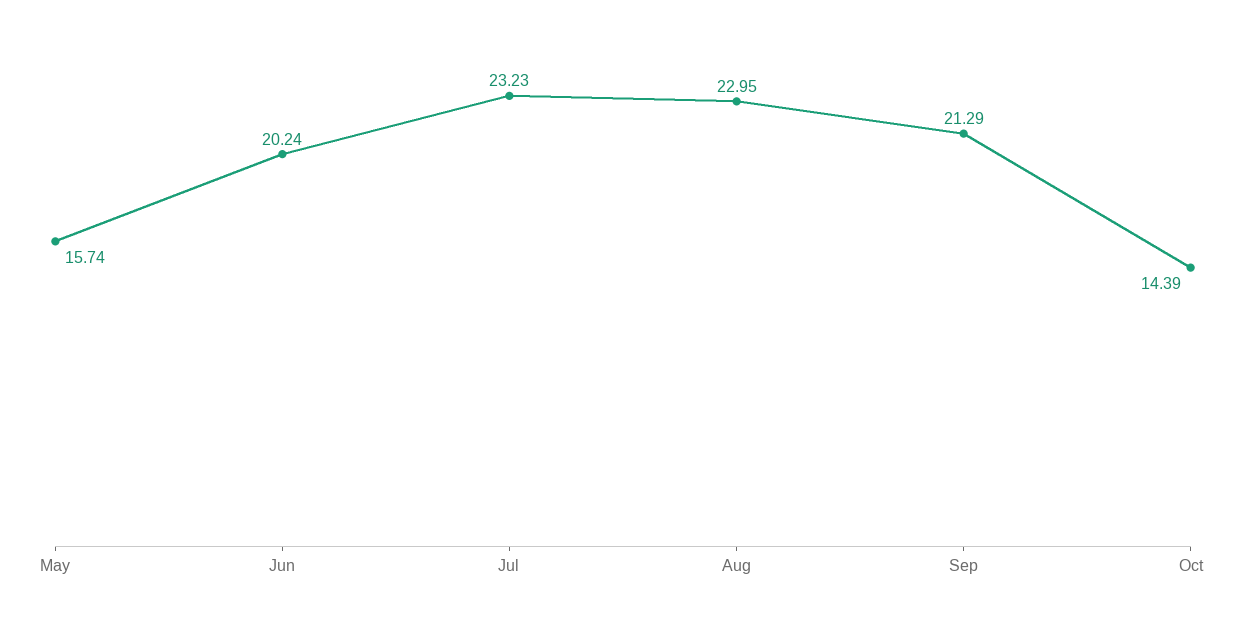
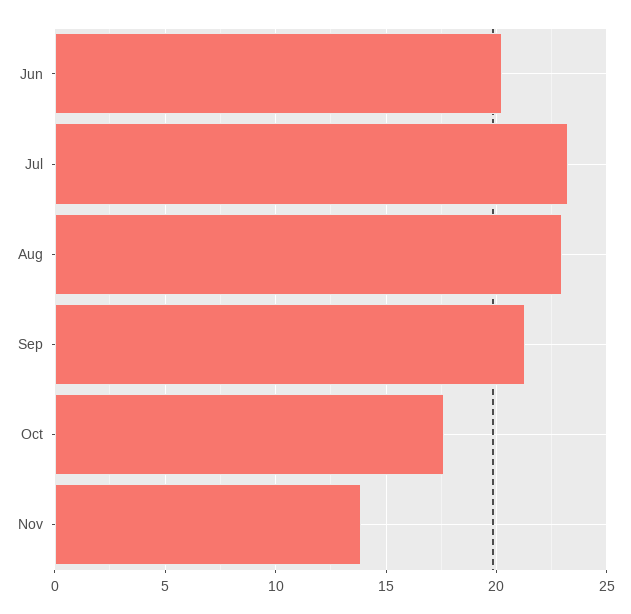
May: 15.74 -> none
Oct: 14.39 -> 17.5
Nov: none -> 14

